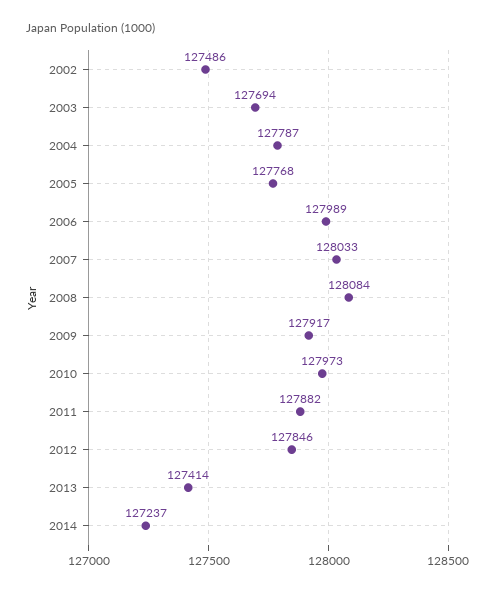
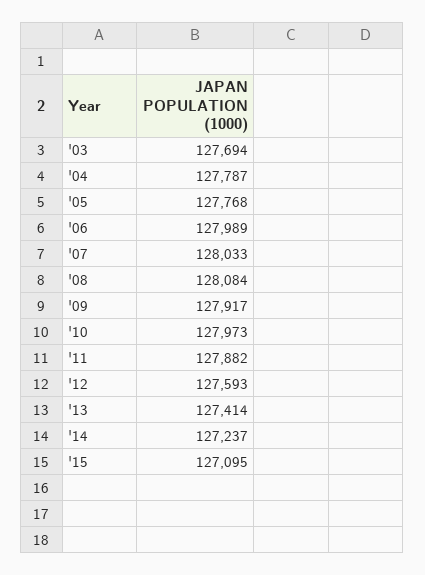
2002: 127486 -> none
2012: 127846 -> 127593
'15: none -> 127095

